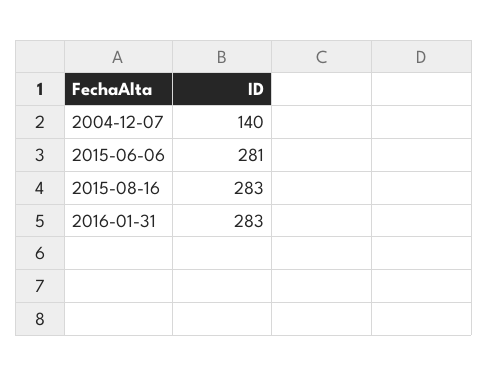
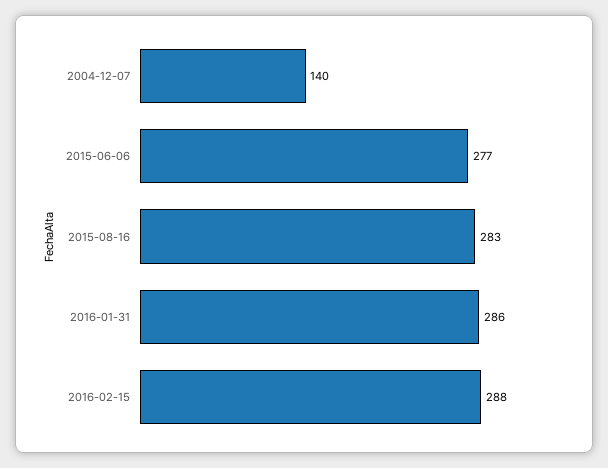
2015-06-06: 281 -> 277
2016-01-31: 283 -> 286
2016-02-15: none -> 288

